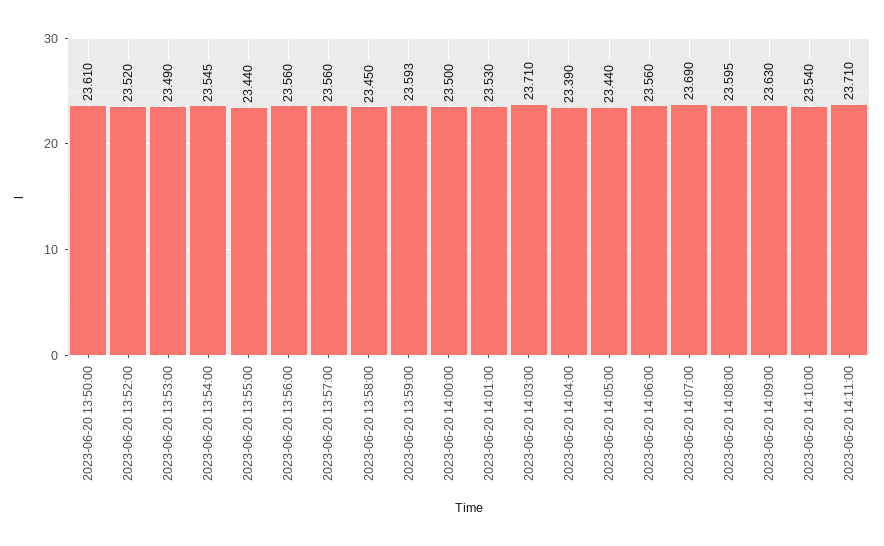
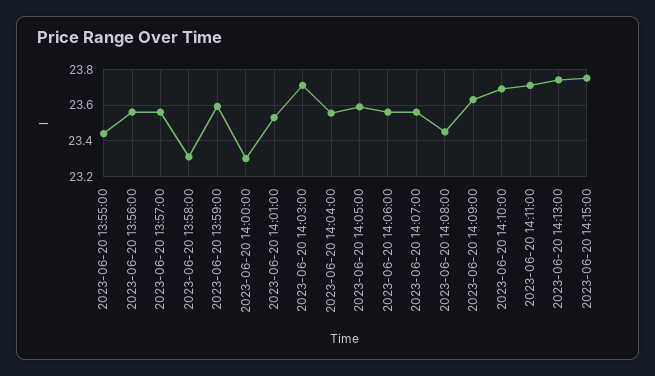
2023-06-20 13:50:00: 23.61 -> none
2023-06-20 13:52:00: 23.52 -> none
2023-06-20 13:53:00: 23.49 -> none
2023-06-20 13:54:00: 23.545 -> none
2023-06-20 13:58:00: 23.45 -> 23.3
2023-06-20 14:00:00: 23.5 -> 23.3
2023-06-20 14:04:00: 23.39 -> 23.55
2023-06-20 14:05:00: 23.44 -> 23.6
2023-06-20 14:07:00: 23.69 -> 23.55
2023-06-20 14:08:00: 23.595 -> 23.45
2023-06-20 14:10:00: 23.54 -> 23.7
2023-06-20 14:13:00: none -> 23.75
2023-06-20 14:15:00: none -> 23.75

